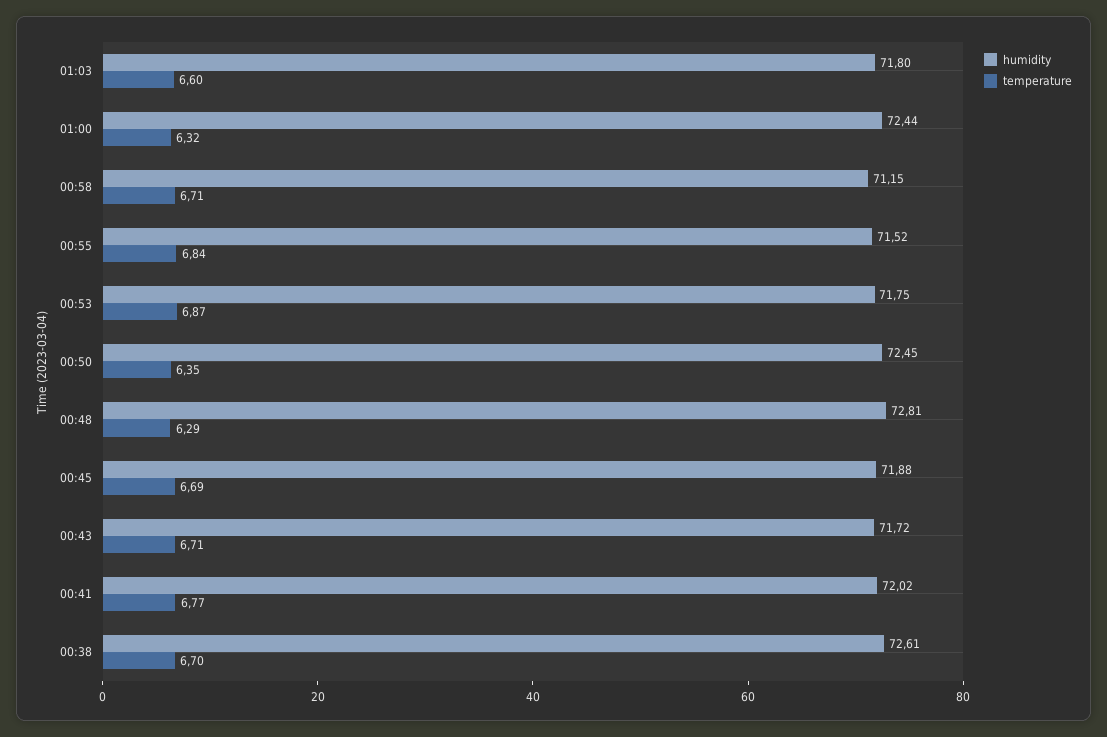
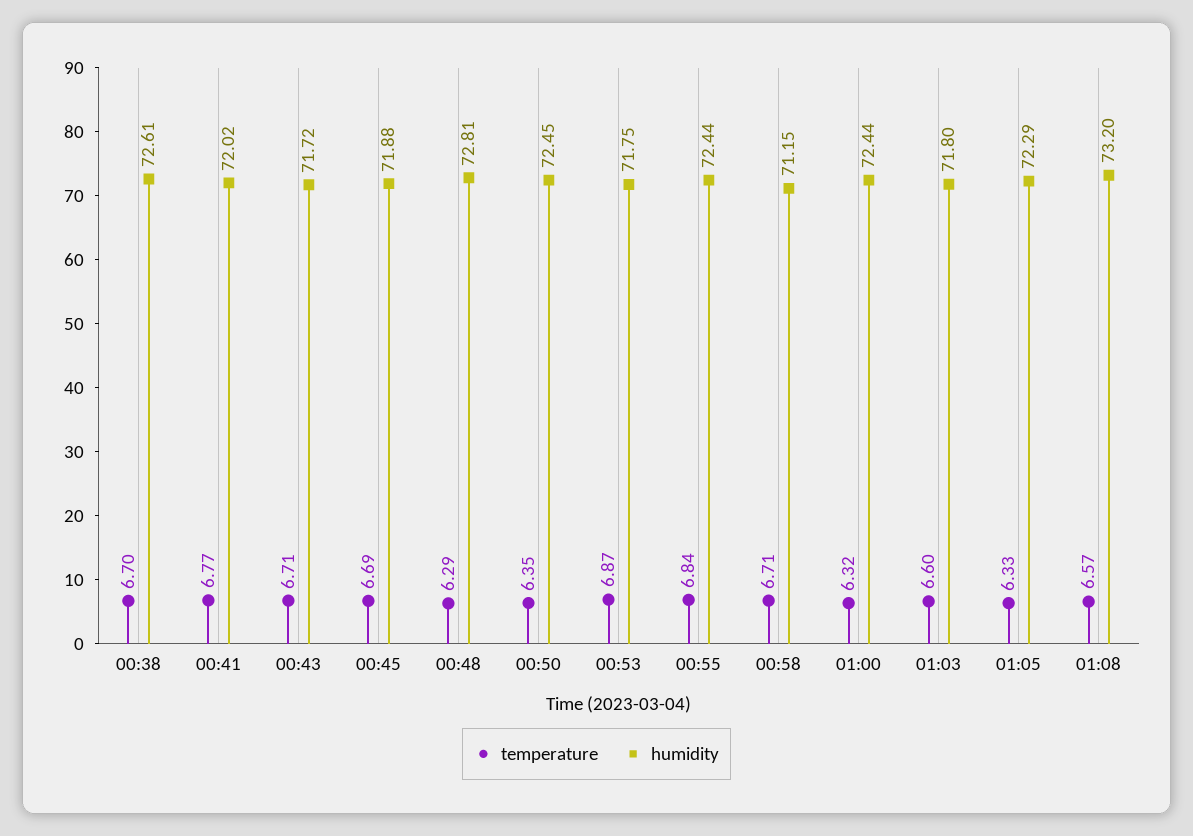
humidity, 00:55: 71.52 -> 72.44
temperature, 01:05: none -> 6.33
humidity, 01:05: none -> 72.29
temperature, 01:08: none -> 6.57
humidity, 01:08: none -> 73.2

